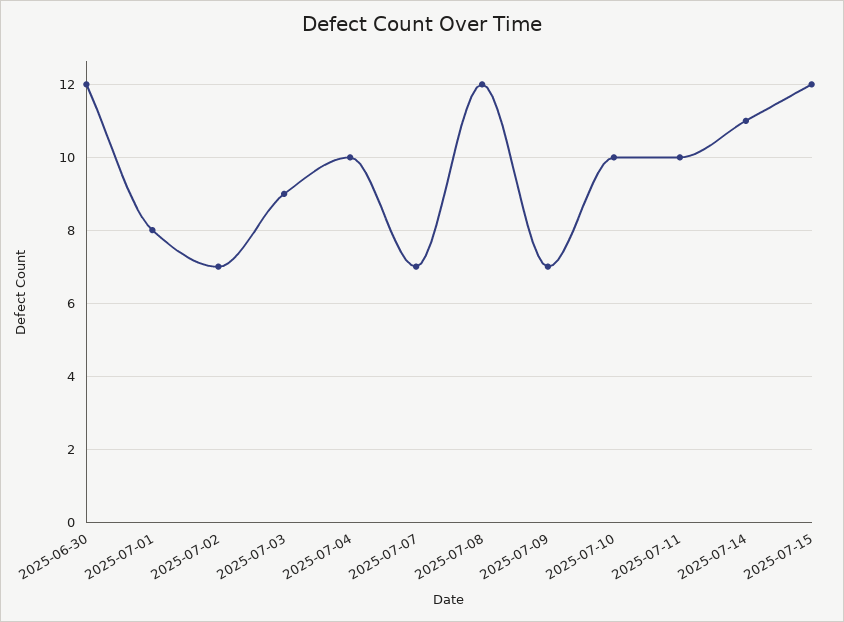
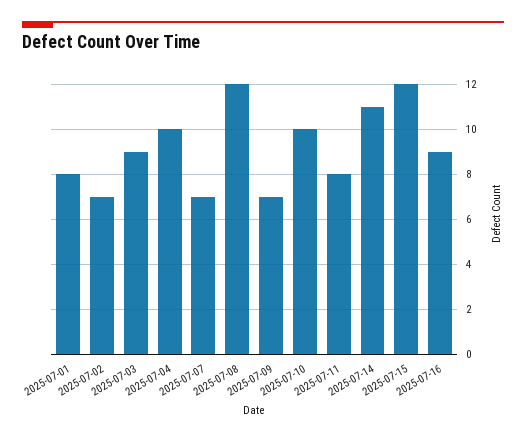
2025-06-30: 12 -> none
2025-07-11: 10 -> 8
2025-07-16: none -> 9

